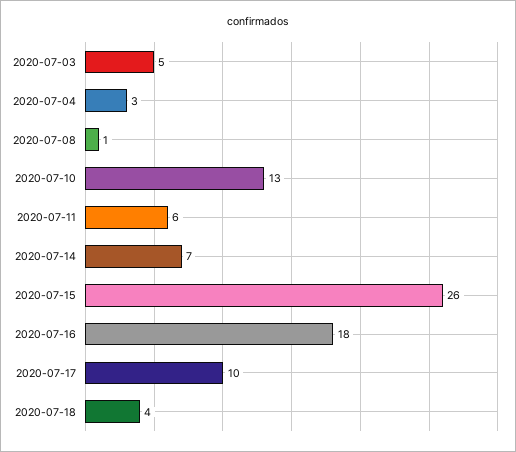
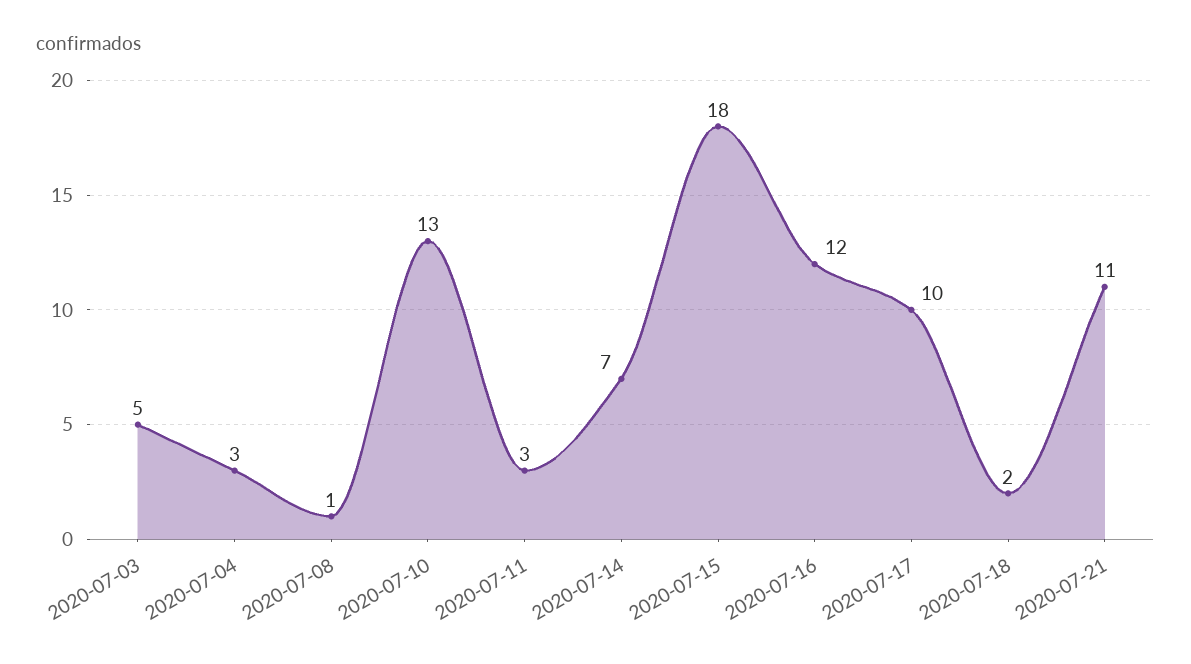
2020-07-11: 6 -> 3
2020-07-15: 26 -> 18
2020-07-16: 18 -> 12
2020-07-18: 4 -> 2
2020-07-21: none -> 11

